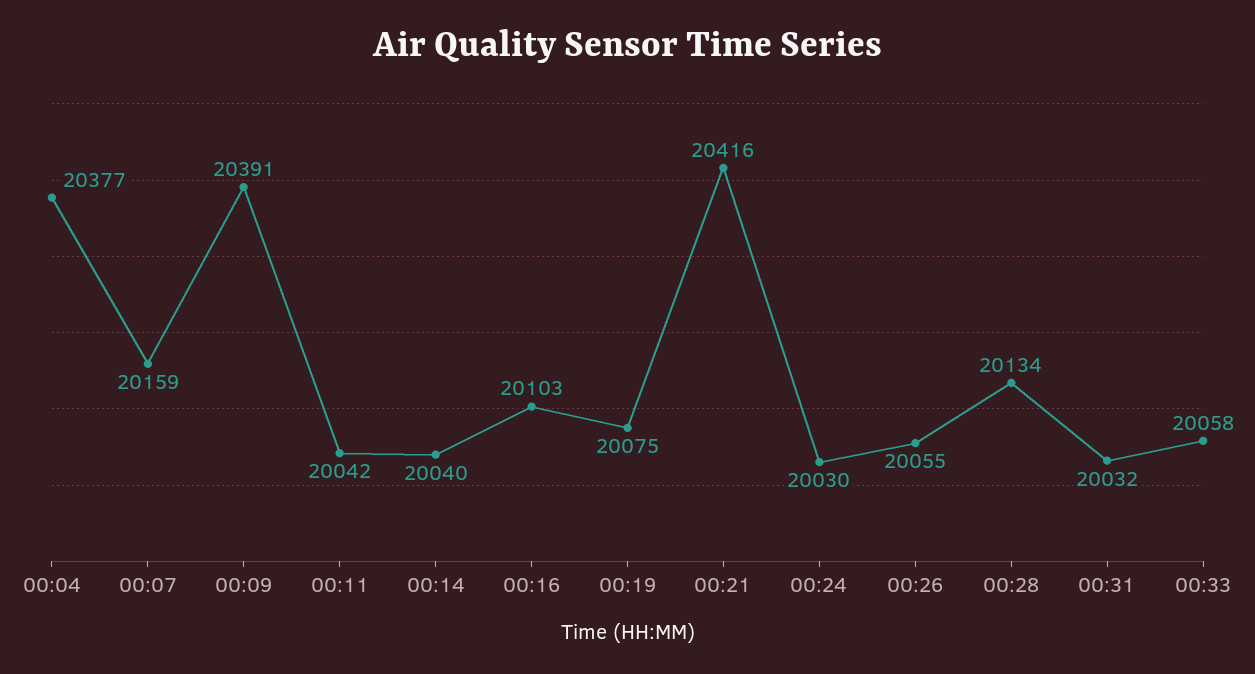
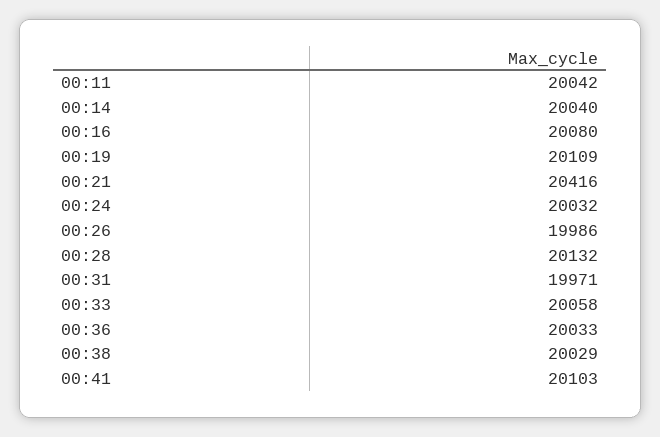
00:04: 20377 -> none
00:07: 20159 -> none
00:09: 20391 -> none
00:16: 20103 -> 20080
00:19: 20075 -> 20109
00:24: 20030 -> 20032
00:26: 20055 -> 19986
00:28: 20134 -> 20132
00:31: 20032 -> 19971
00:36: none -> 20033
00:38: none -> 20029
00:41: none -> 20103

